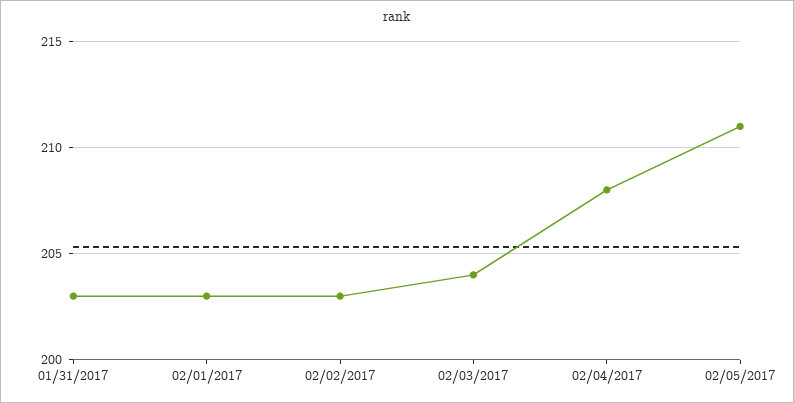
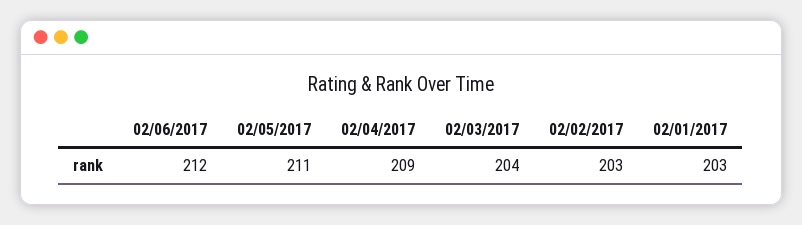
01/31/2017: 203 -> none
02/04/2017: 208 -> 209
02/06/2017: none -> 212

